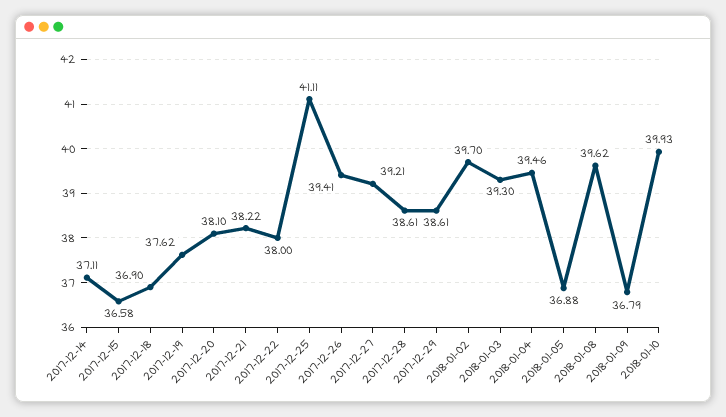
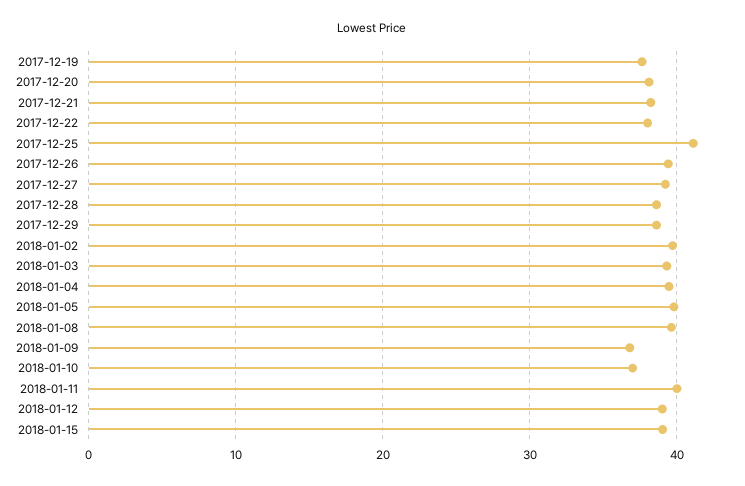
2017-12-14: 37.11 -> none
2017-12-15: 36.58 -> none
2017-12-18: 36.9 -> none
2018-01-05: 36.88 -> 40
2018-01-10: 39.93 -> 37
2018-01-11: none -> 40
2018-01-12: none -> 39
2018-01-15: none -> 39

